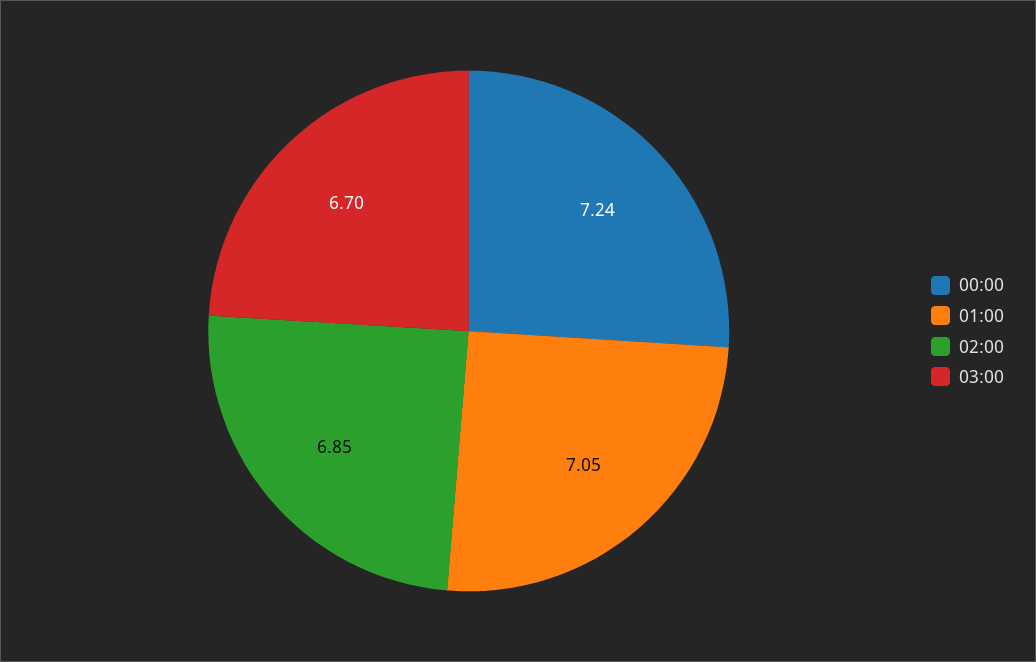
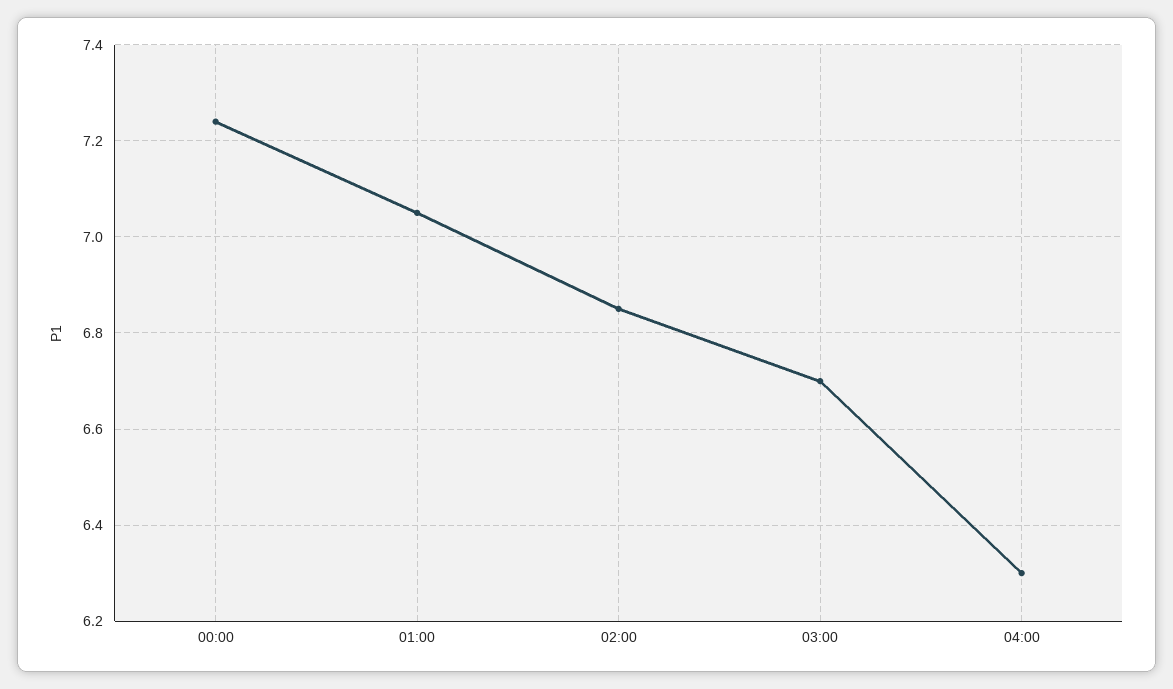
04:00: none -> 6.3

